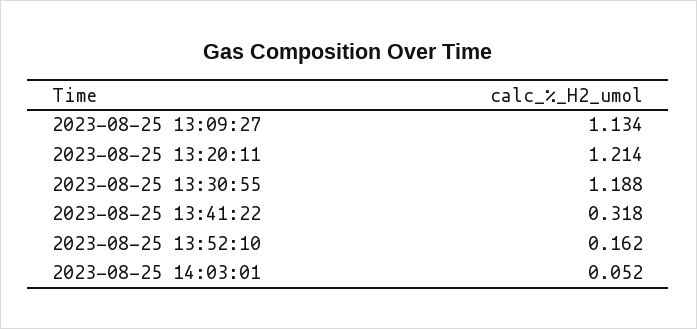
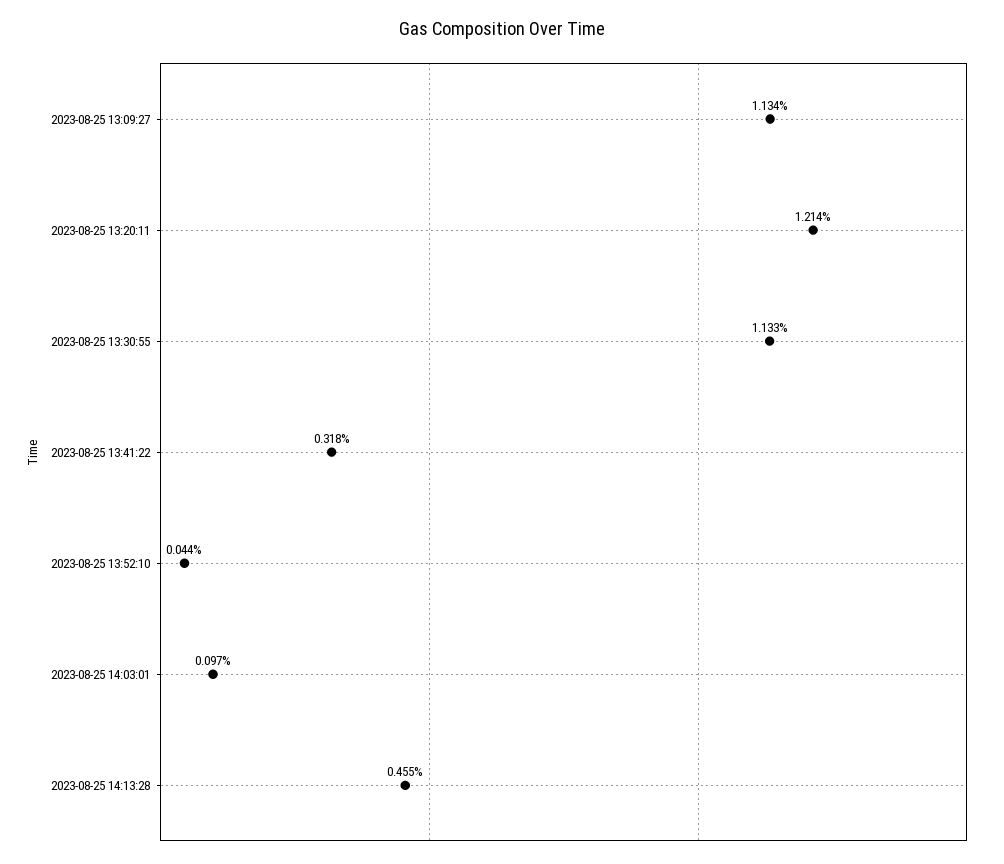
2023-08-25 13:30:55: 1.188 -> 1.133
2023-08-25 13:52:10: 0.162 -> 0.044
2023-08-25 14:03:01: 0.052 -> 0.097
2023-08-25 14:13:28: none -> 0.455

